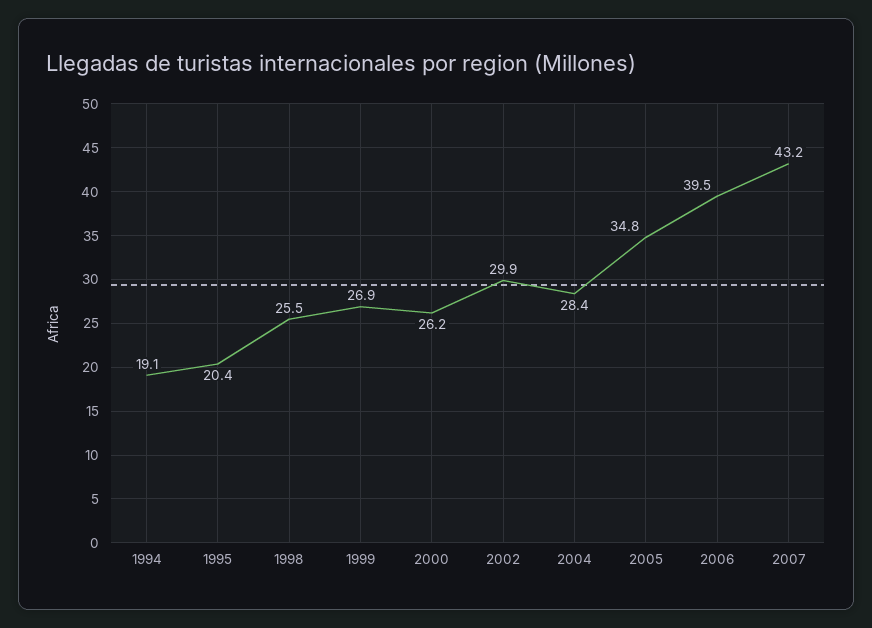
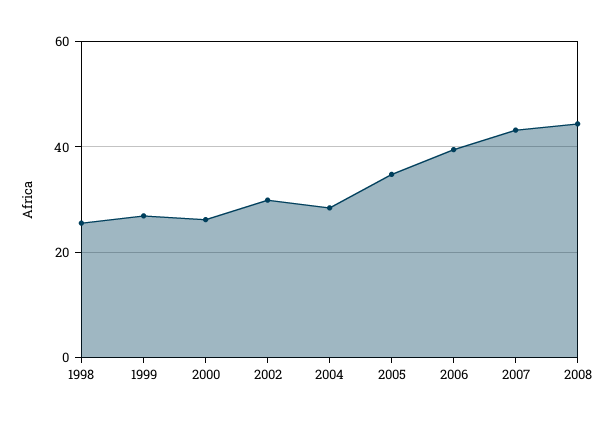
1994: 19.1 -> none
1995: 20.4 -> none
2008: none -> 44

